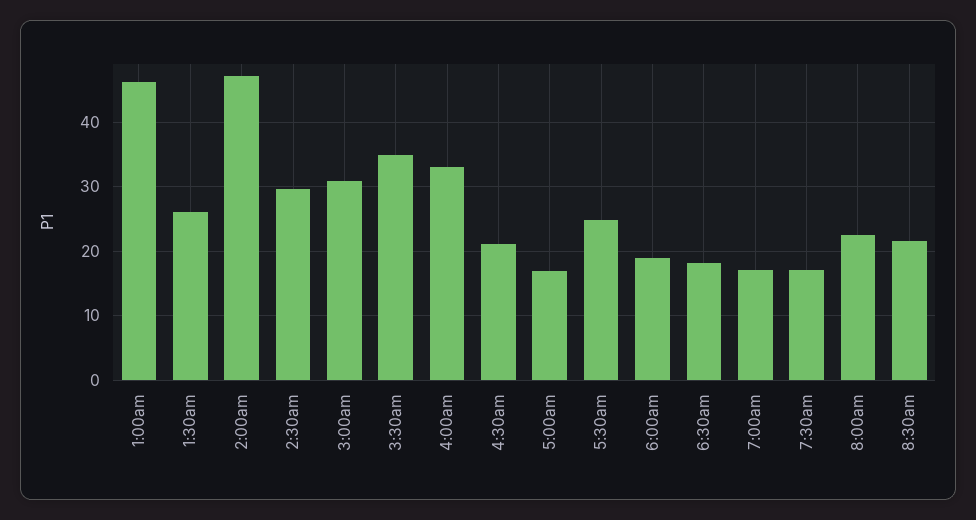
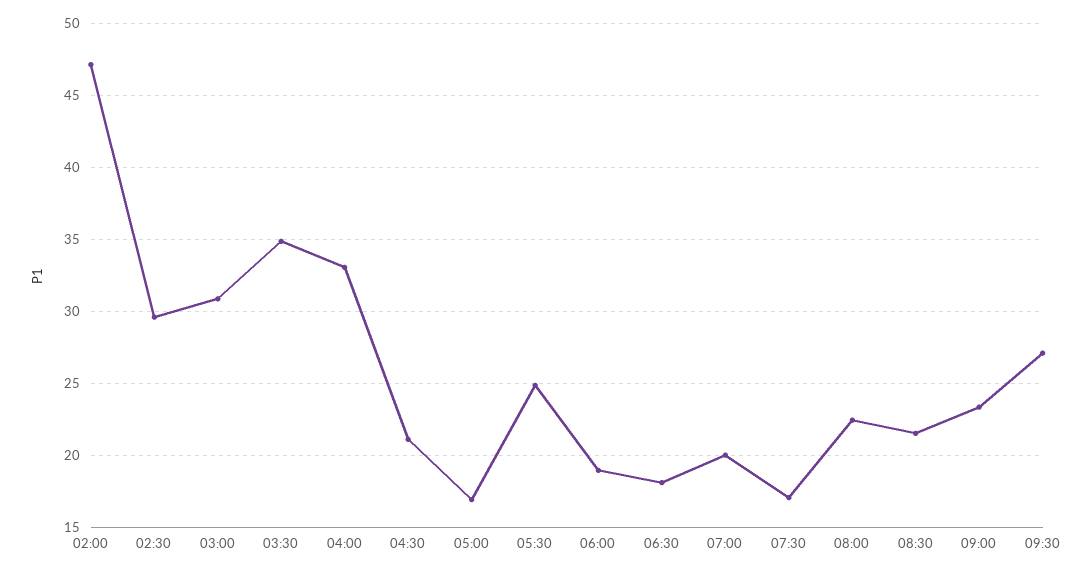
1:00am: 46 -> none
1:30am: 26 -> none
7:00am: 17 -> 20
09:00: none -> 23.5
09:30: none -> 27

